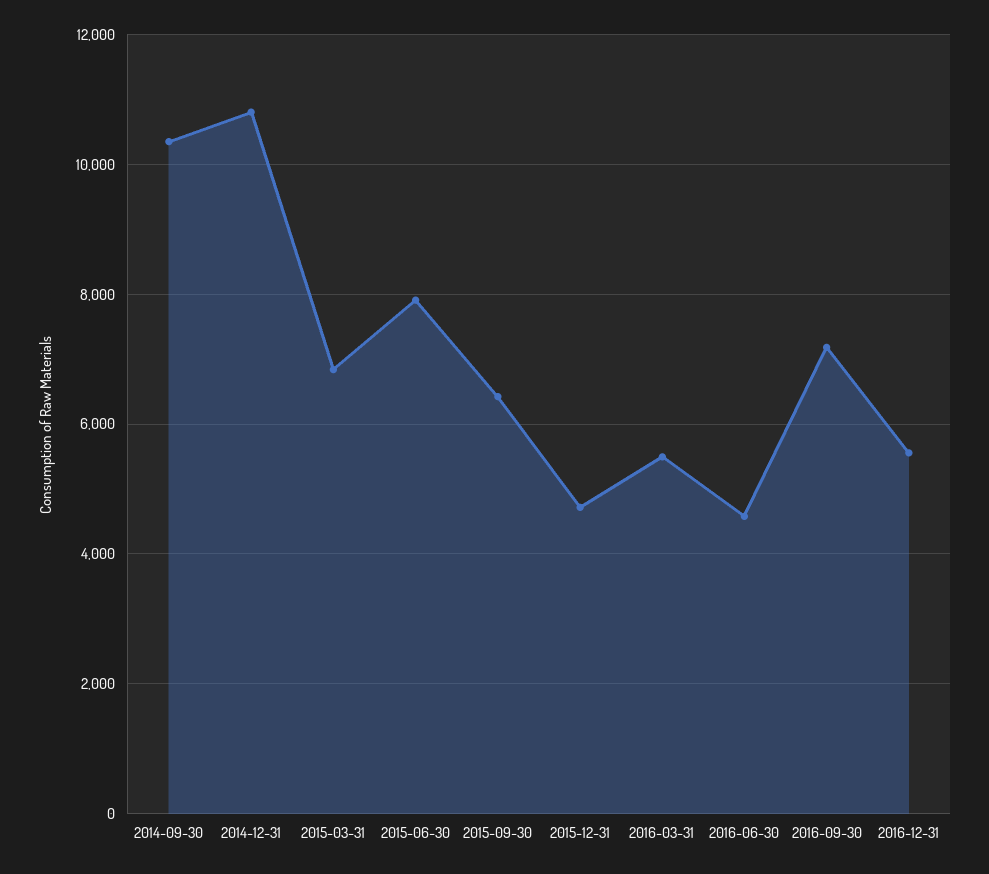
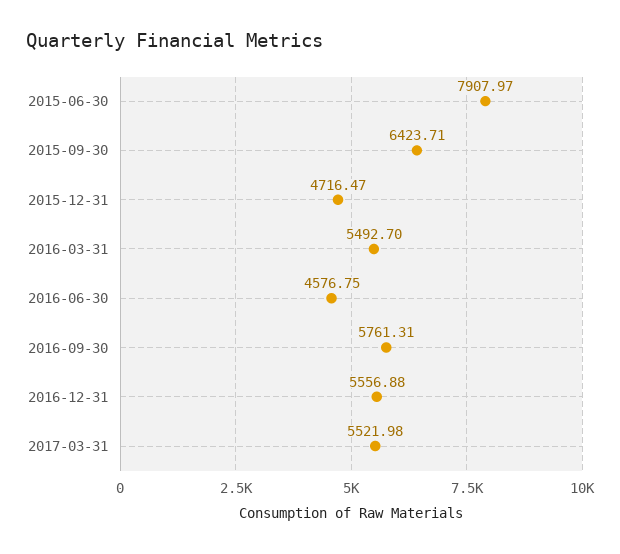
2014-09-30: 10400 -> none
2014-12-31: 10800 -> none
2015-03-31: 6800 -> none
2016-09-30: 7200 -> 5761.31
2017-03-31: none -> 5521.98

